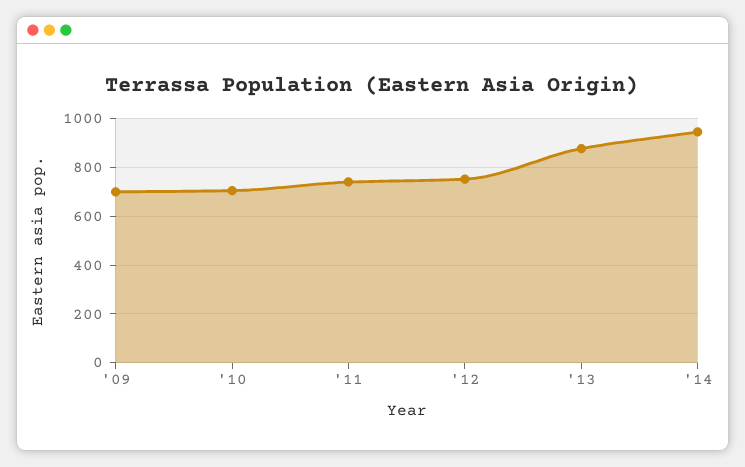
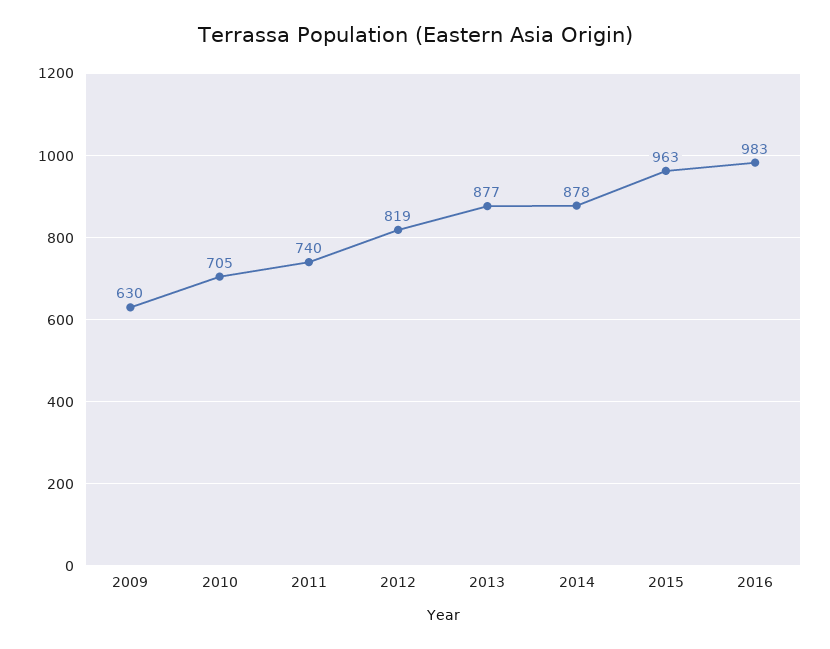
'09: 700 -> 630
'12: 750 -> 819
'14: 950 -> 878
2015: none -> 963
2016: none -> 983

